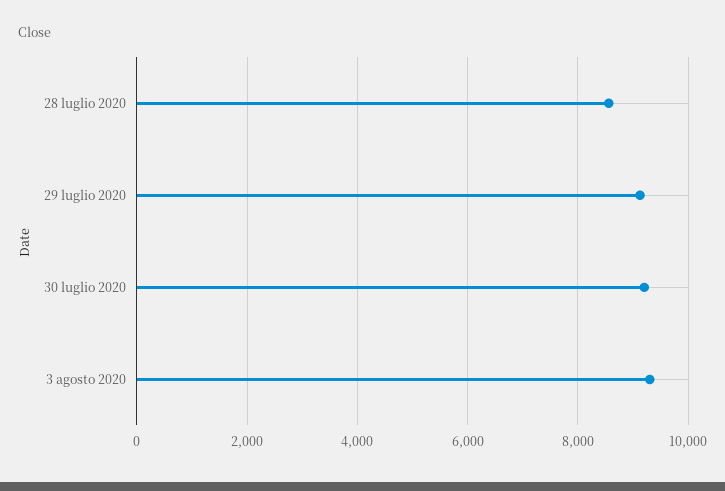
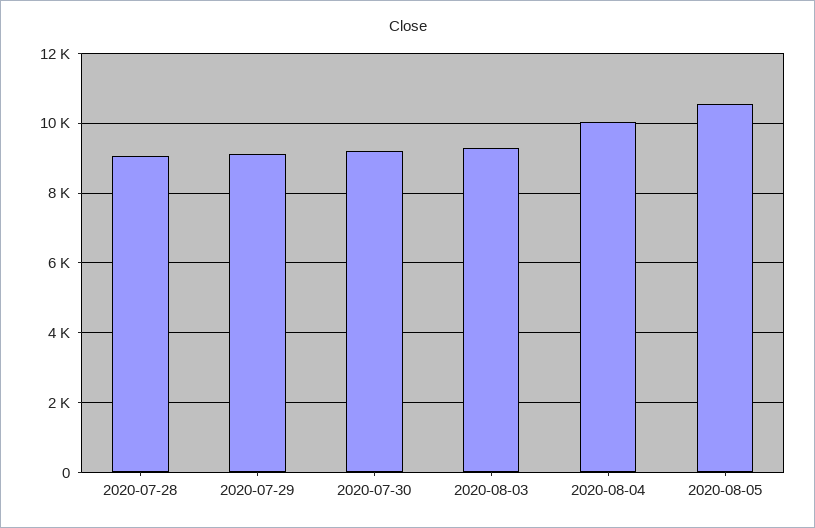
28 luglio 2020: 8600 -> 9000
2020-08-04: none -> 10000
2020-08-05: none -> 10600

